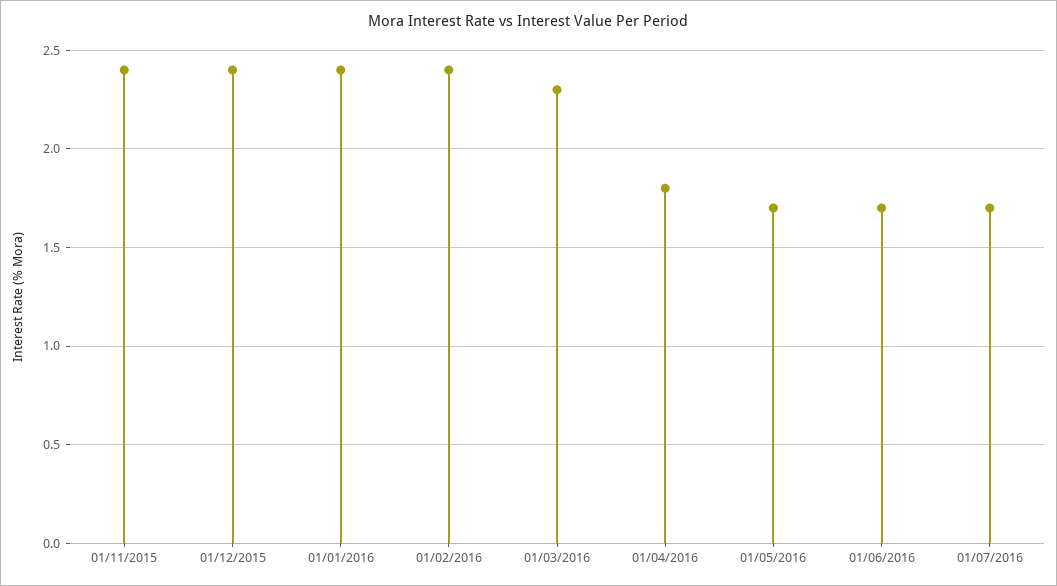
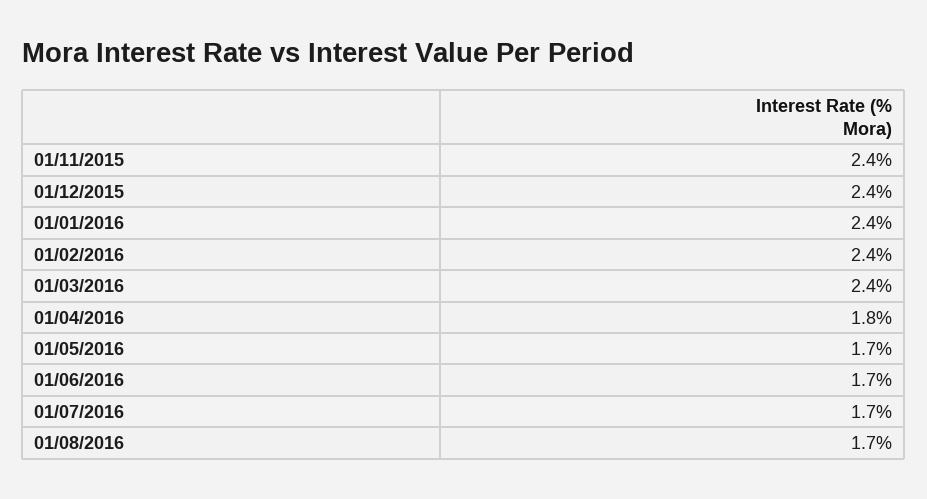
01/03/2016: 2.3 -> 2.4
01/08/2016: none -> 1.7

